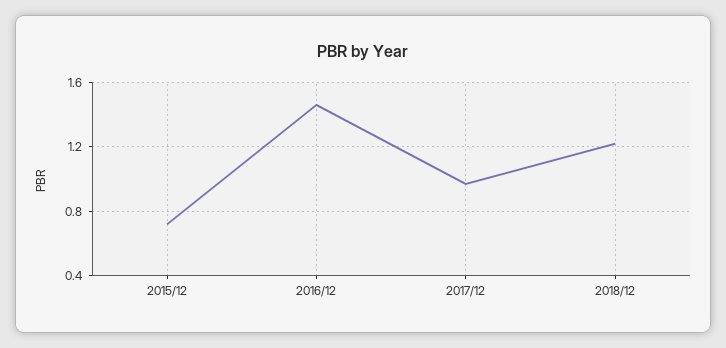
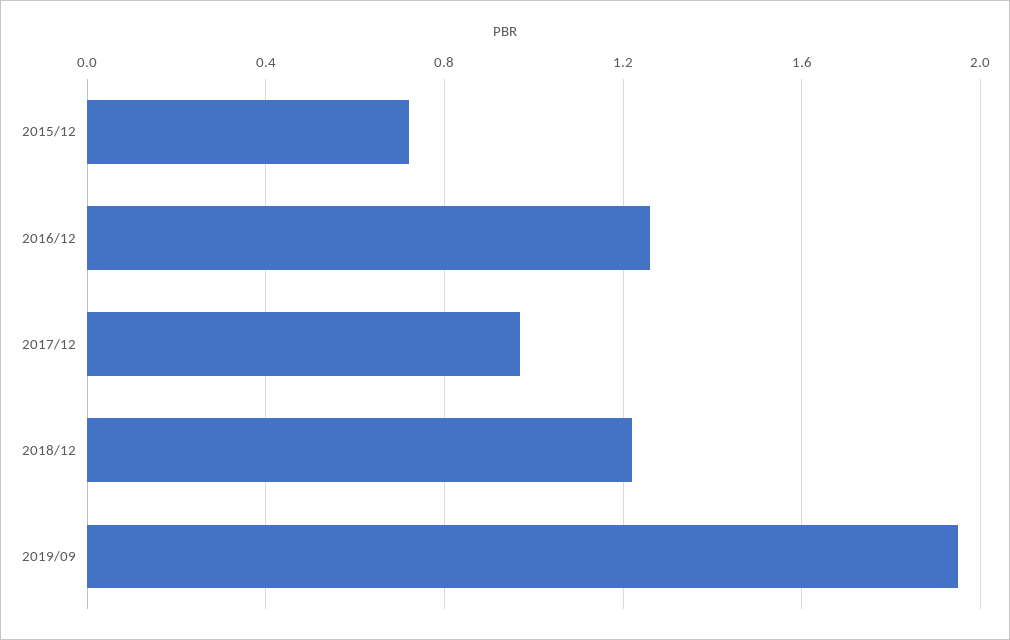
2016/12: 1.45 -> 1.25
2019/09: none -> 1.95

